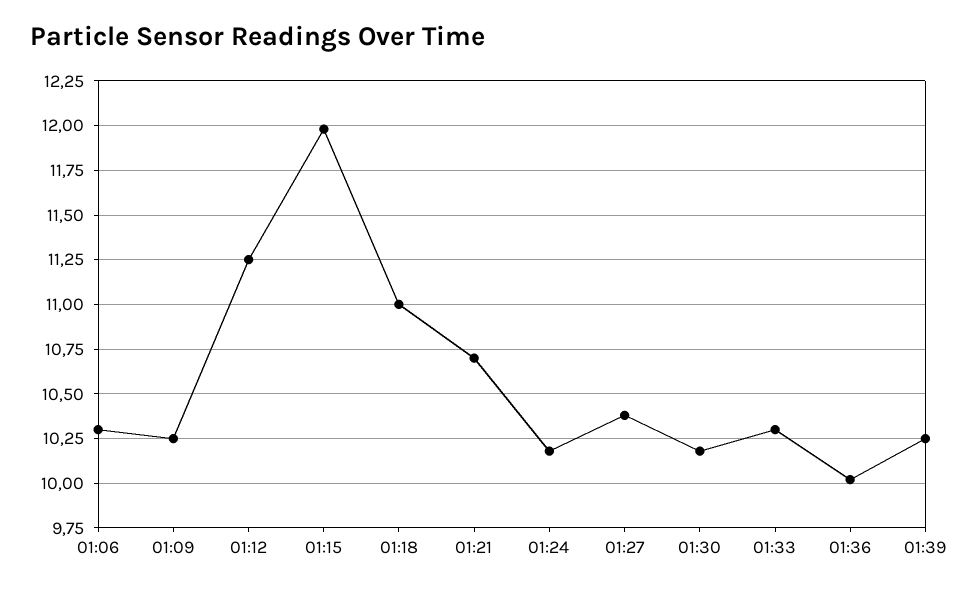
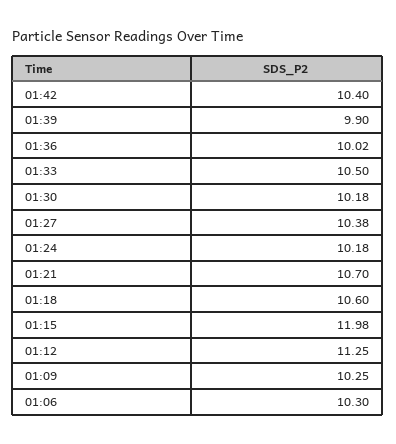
01:18: 11 -> 10.6
01:33: 10.3 -> 10.5
01:39: 10.25 -> 9.9
01:42: none -> 10.4

